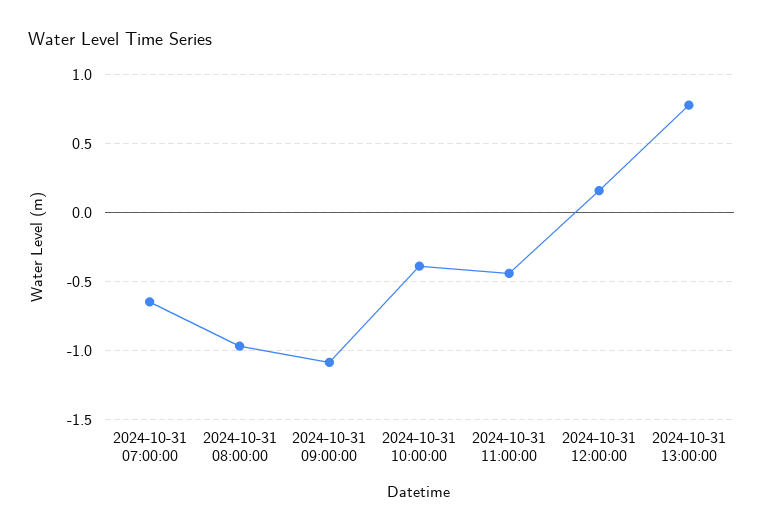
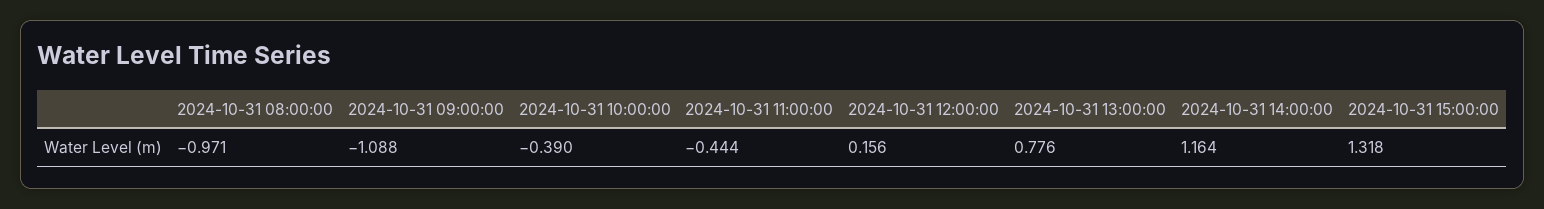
2024-10-31 07:00:00: -0.65 -> none
2024-10-31 14:00:00: none -> 1.164
2024-10-31 15:00:00: none -> 1.318

